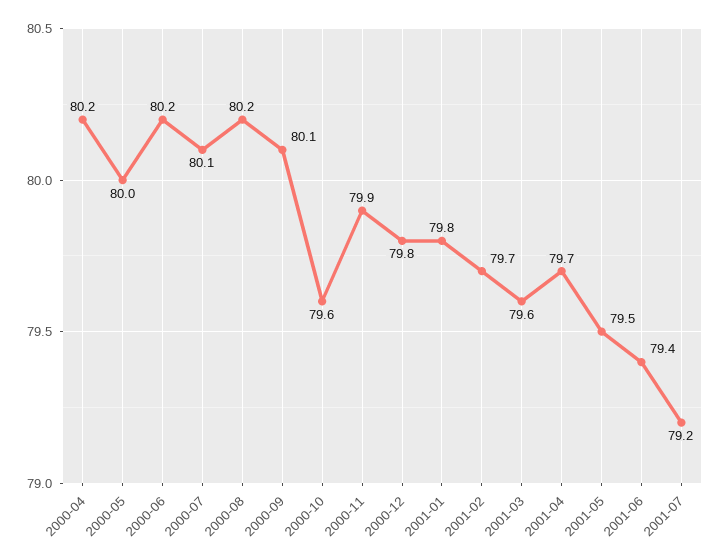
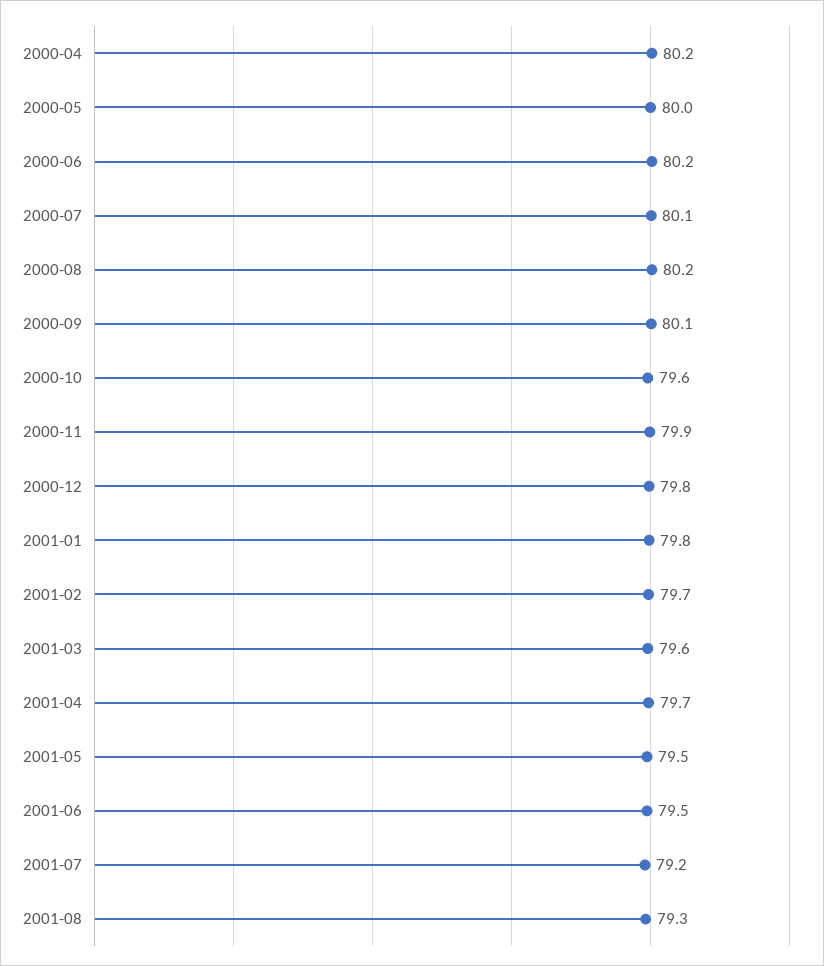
2001-06: 79.4 -> 79.5
2001-08: none -> 79.3

